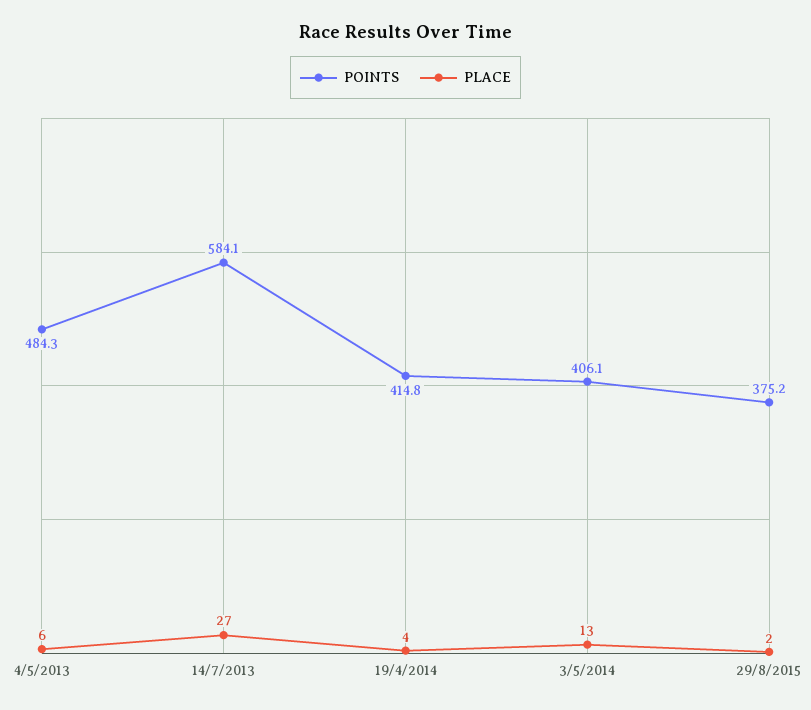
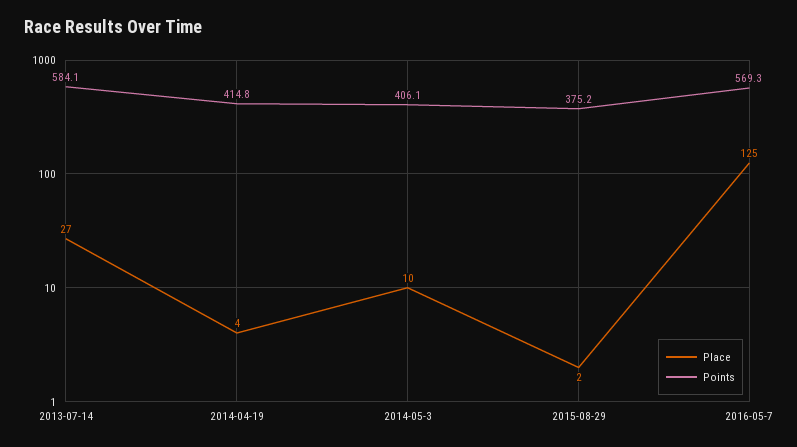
POINTS, 4/5/2013: 484.3 -> none
PLACE, 4/5/2013: 6 -> none
PLACE, 3/5/2014: 13 -> 10
PLACE, 2016-05-7: none -> 125
POINTS, 2016-05-7: none -> 569.3

